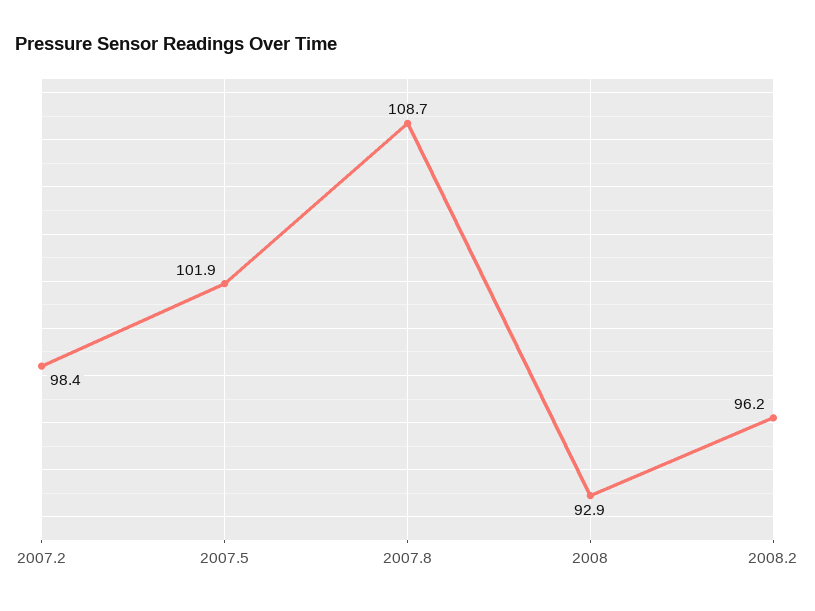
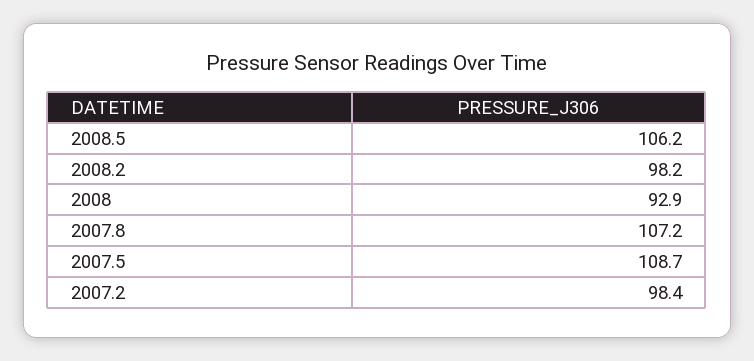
2007.5: 101.9 -> 108.7
2007.8: 108.7 -> 107.2
2008.2: 96.2 -> 98.2
2008.5: none -> 106.2

